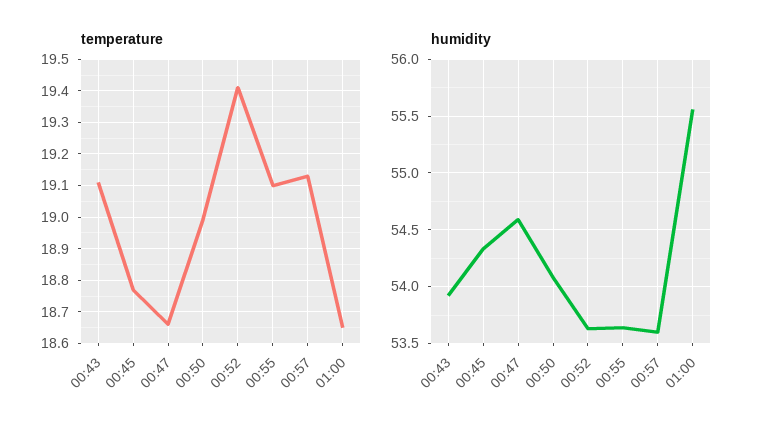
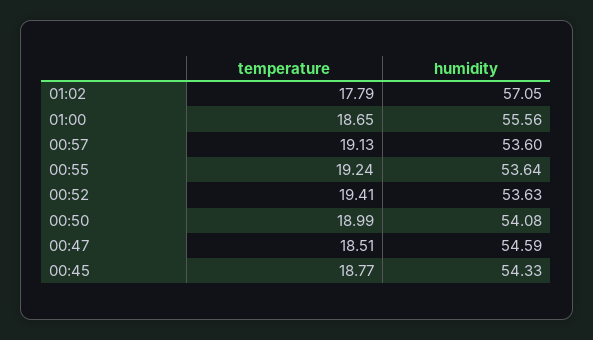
temperature, 00:43: 19.1 -> none
temperature, 00:47: 18.65 -> 18.51
temperature, 00:55: 19.1 -> 19.24
humidity, 00:43: 53.9 -> none
temperature, 01:02: none -> 17.79
humidity, 01:02: none -> 57.05

